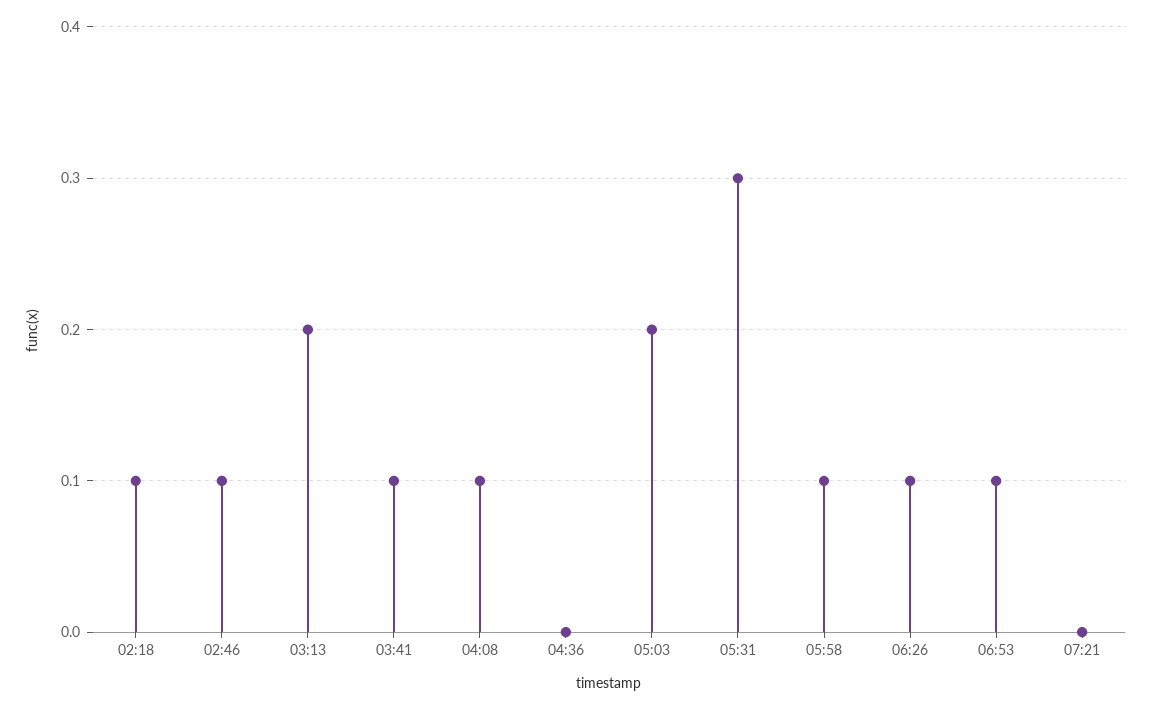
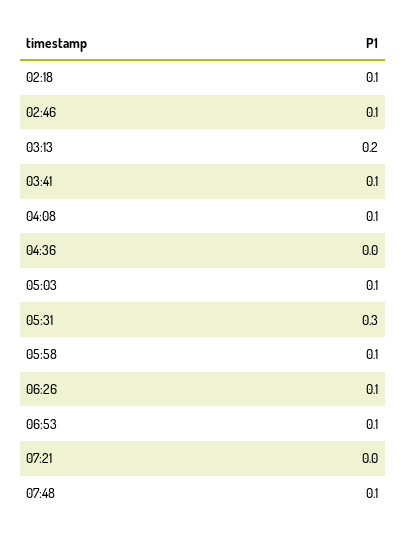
05:03: 0.2 -> 0.1
07:48: none -> 0.1

